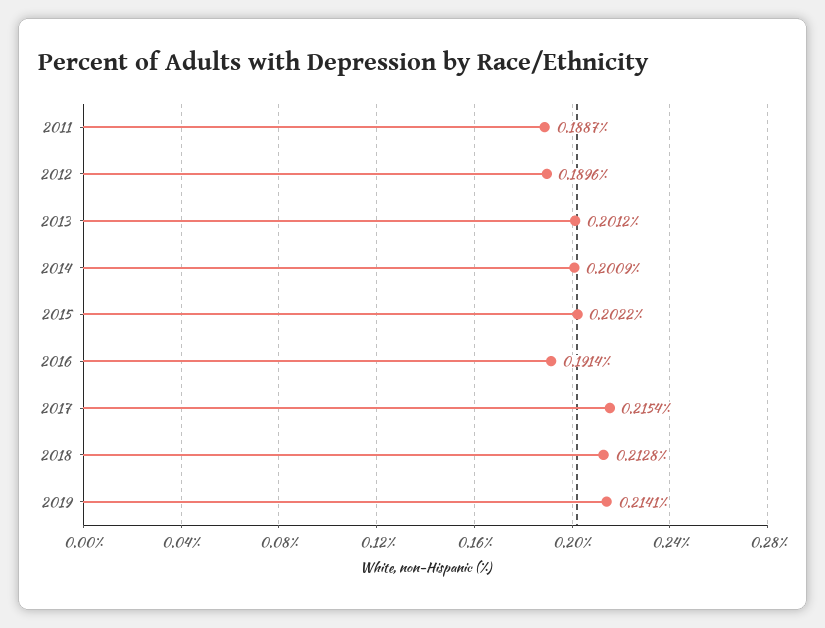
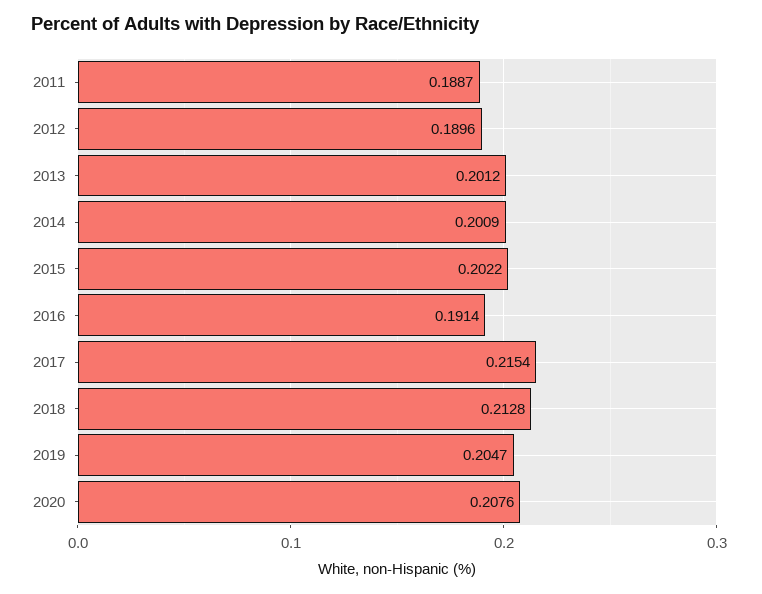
2019: 0.2141 -> 0.2047
2020: none -> 0.2076

